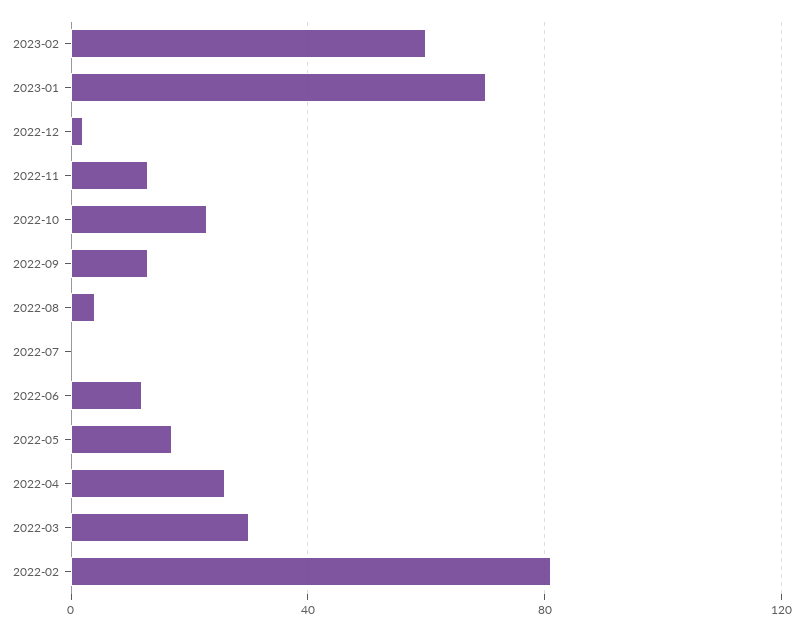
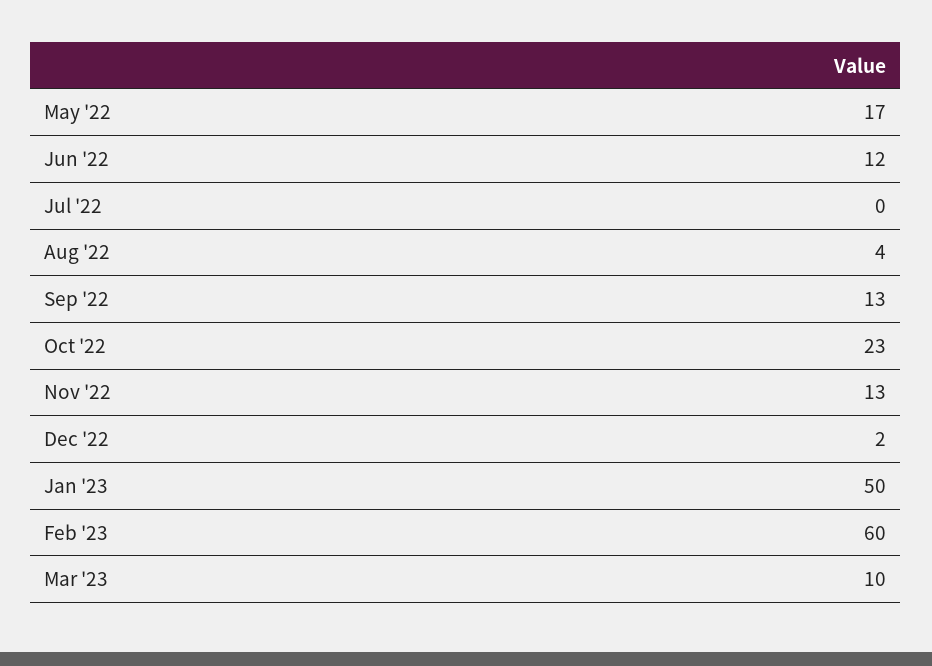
2023-01: 70 -> 50
2022-04: 25 -> none
2022-03: 30 -> none
2022-02: 80 -> none
Mar '23: none -> 10

